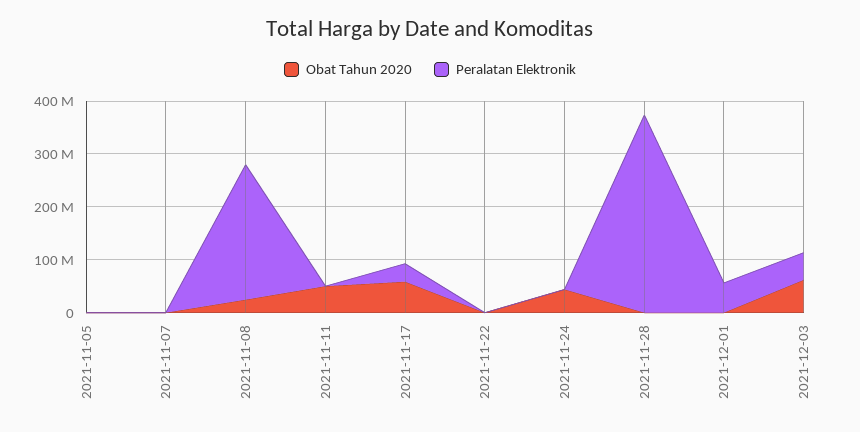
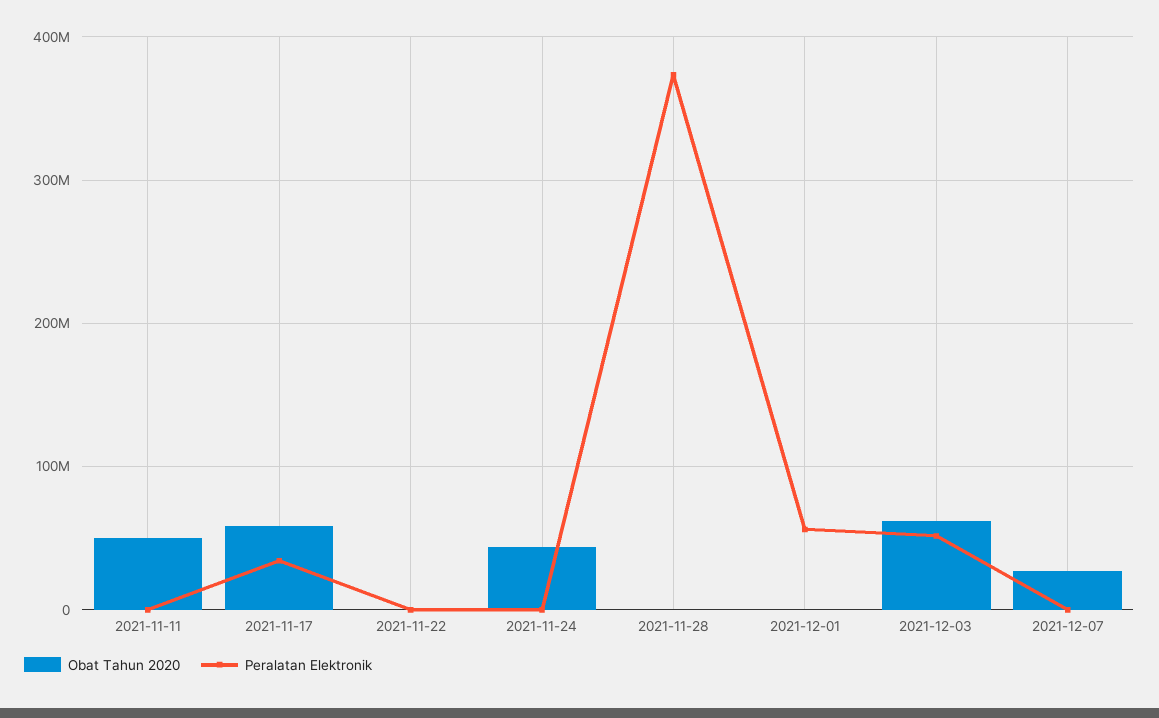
Obat Tahun 2020, 2021-11-05: 0 -> none
Peralatan Elektronik, 2021-11-05: 0 -> none
Obat Tahun 2020, 2021-11-07: 0 -> none
Peralatan Elektronik, 2021-11-07: 0 -> none
Obat Tahun 2020, 2021-11-08: 20000000 -> none
Peralatan Elektronik, 2021-11-08: 260000000 -> none
Obat Tahun 2020, 2021-12-07: none -> 30000000
Peralatan Elektronik, 2021-12-07: none -> 0

